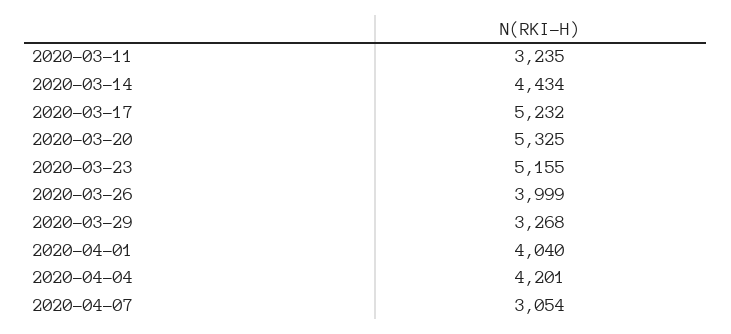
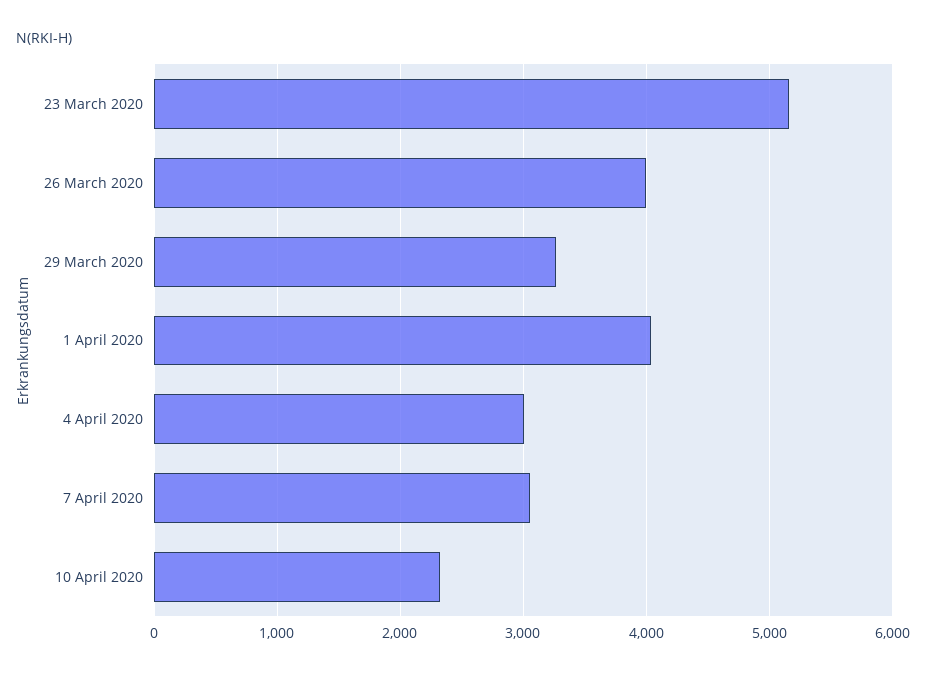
2020-03-11: 3235 -> none
2020-03-14: 4434 -> none
2020-03-17: 5232 -> none
2020-03-20: 5325 -> none
2020-04-04: 4201 -> 3000
10 April 2020: none -> 2300

